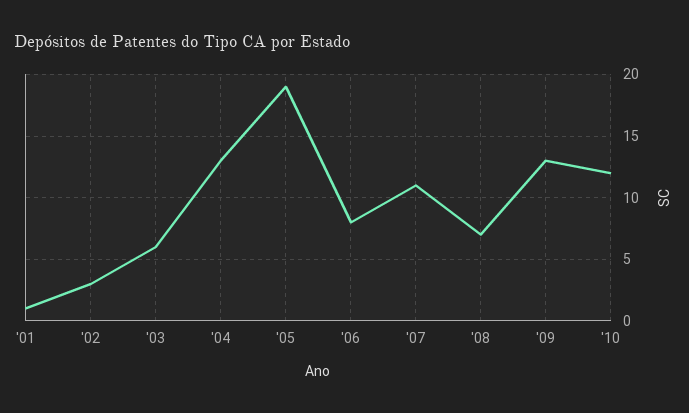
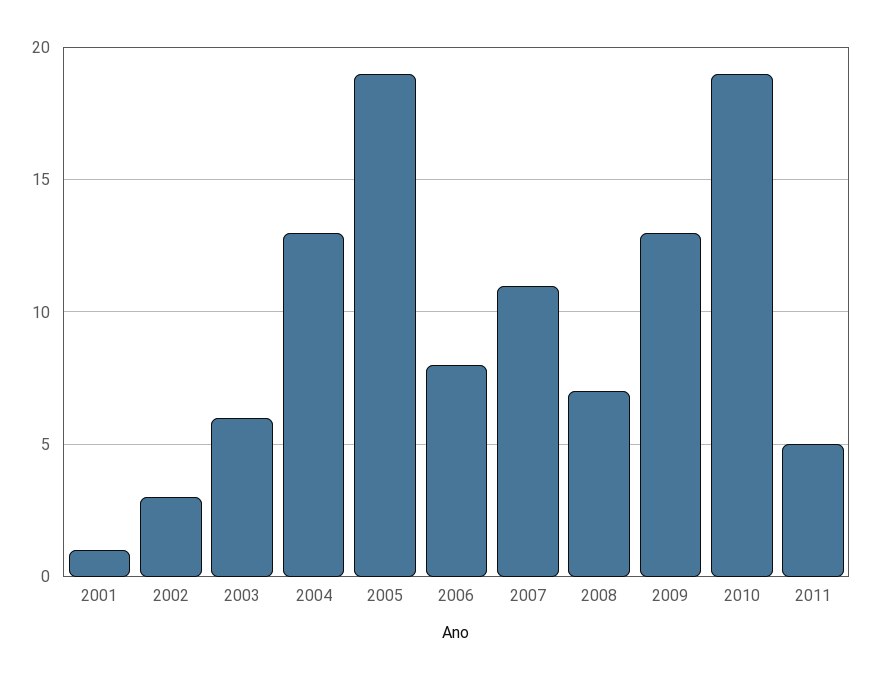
'10: 12 -> 19
2011: none -> 5

